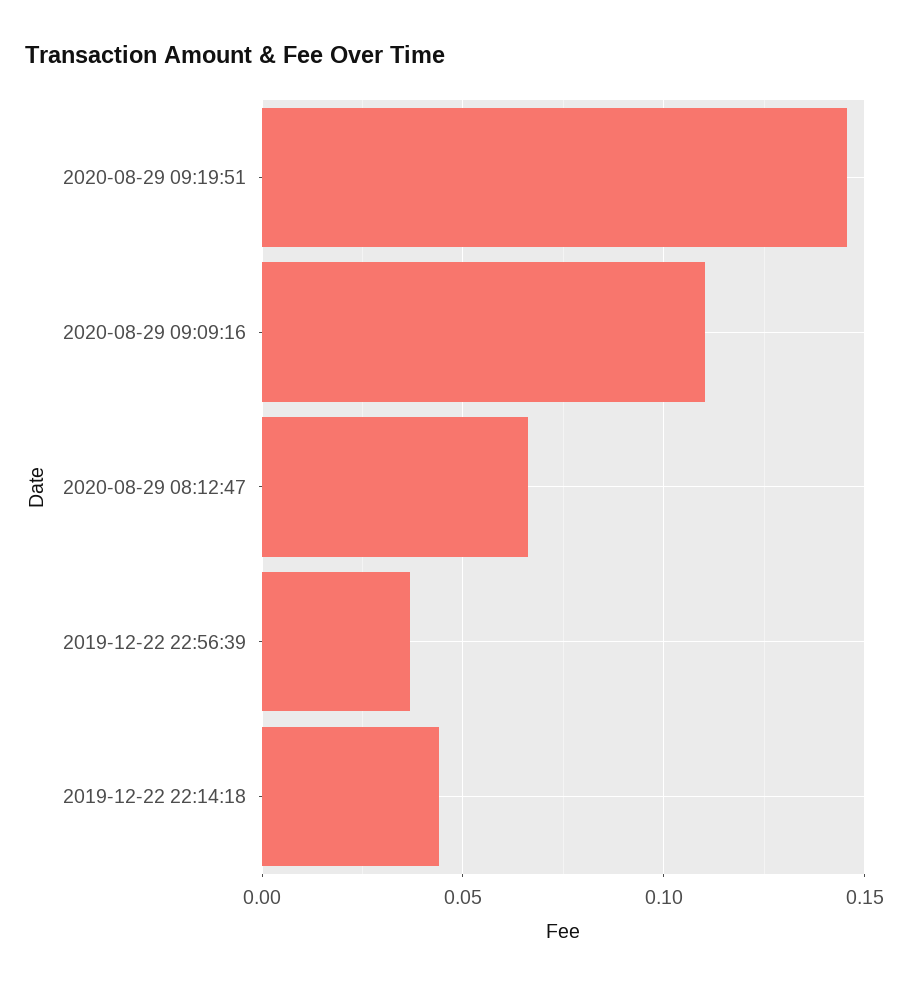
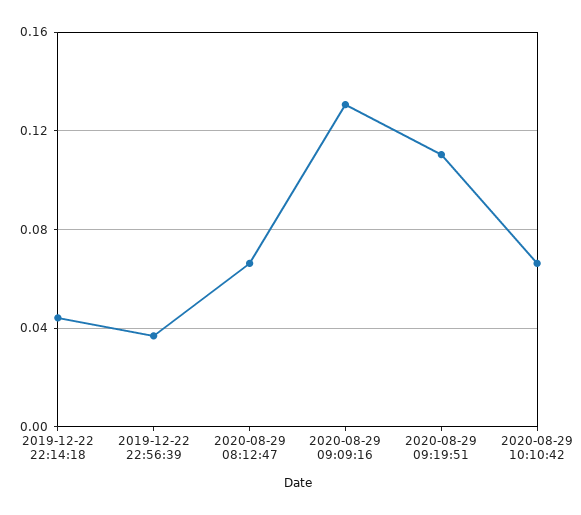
2020-08-29 09:19:51: 0.145 -> 0.11
2020-08-29 09:09:16: 0.11 -> 0.13
2020-08-29 10:10:42: none -> 0.065

